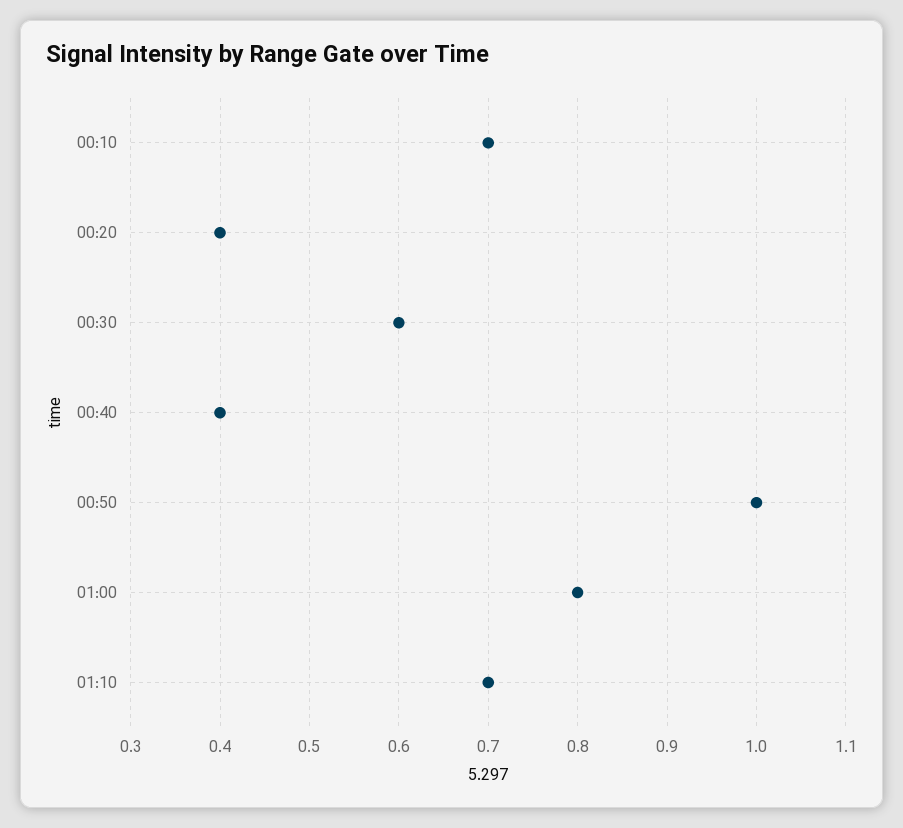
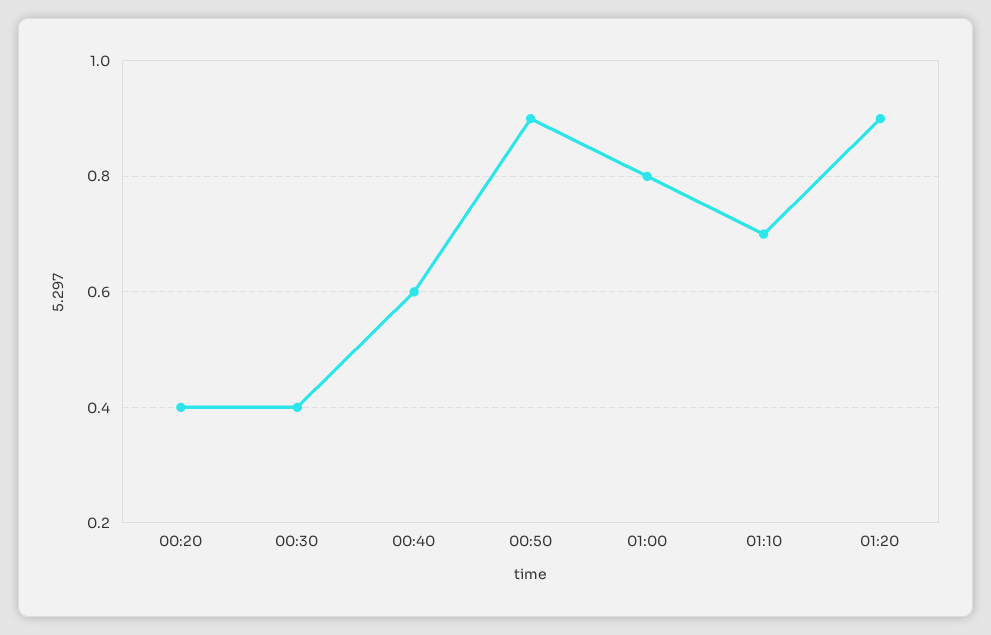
00:10: 0.7 -> none
00:30: 0.6 -> 0.4
00:40: 0.4 -> 0.6
00:50: 1 -> 0.9
01:20: none -> 0.9

